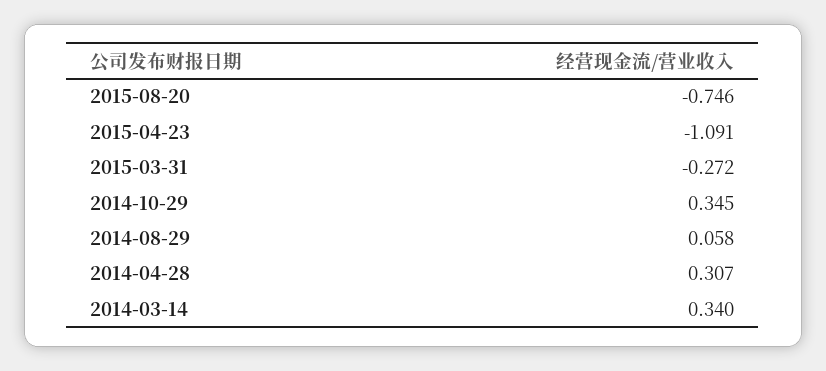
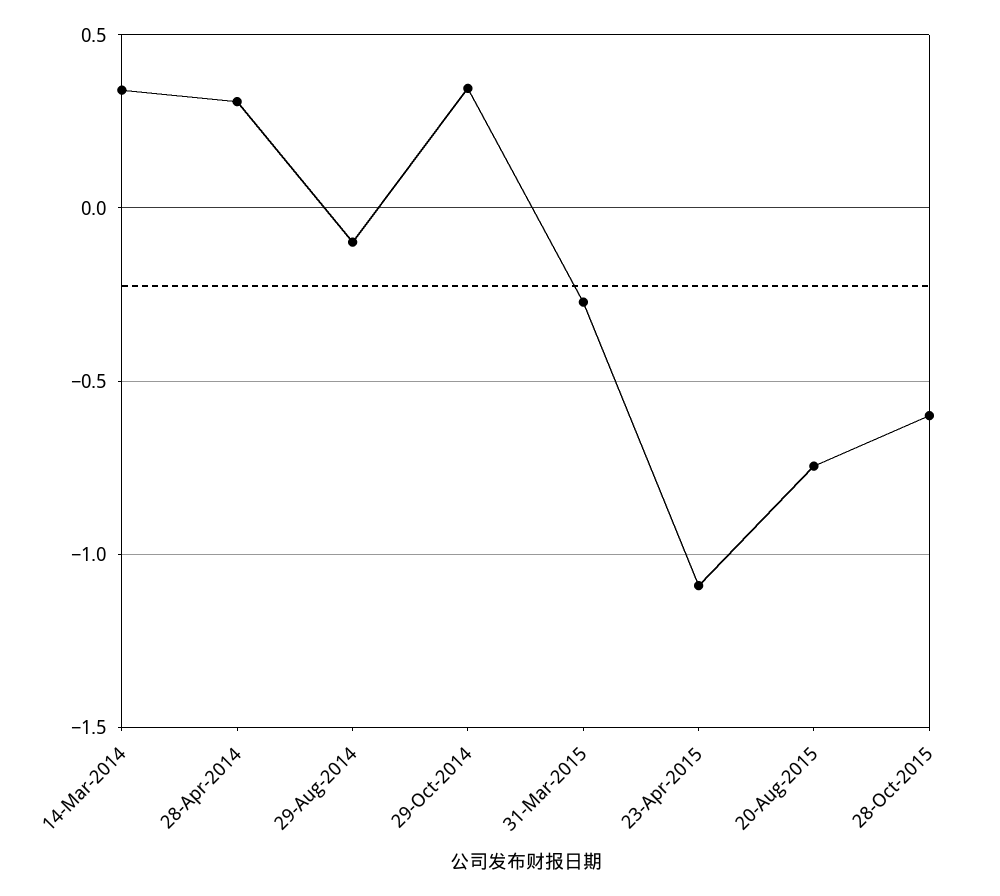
2014-08-29: 0.058 -> -0.1
28-Oct-2015: none -> -0.6

